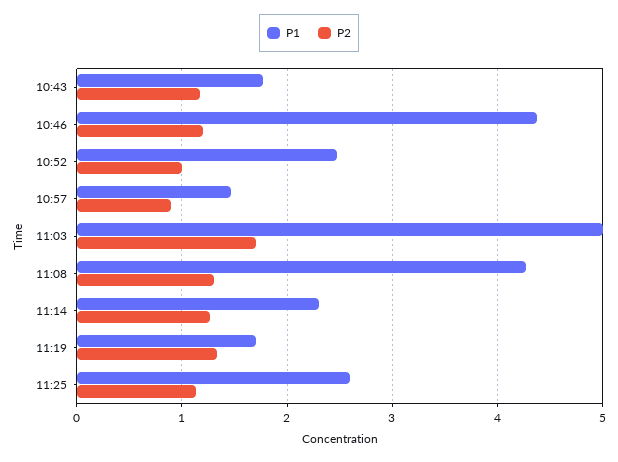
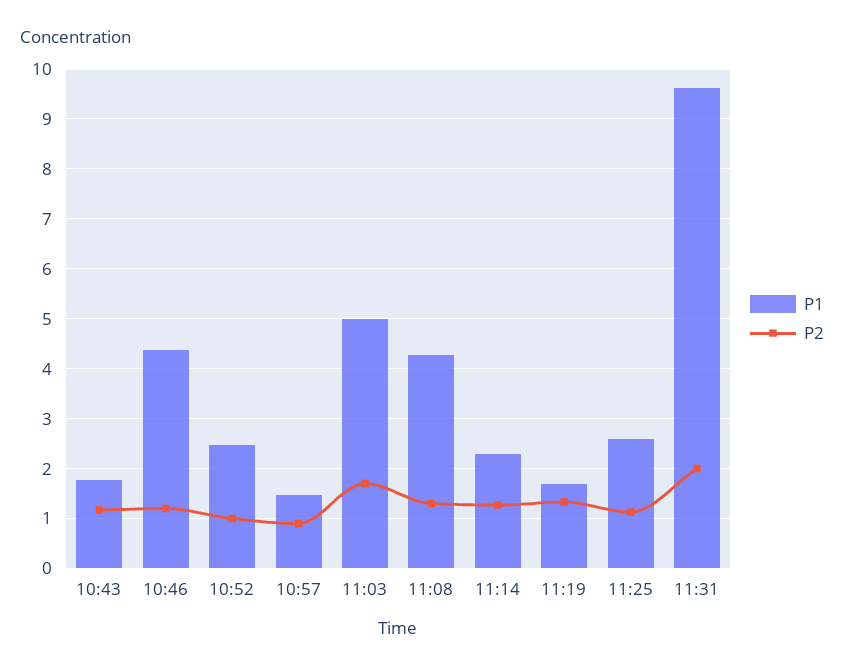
P1, 11:31: none -> 9.6
P2, 11:31: none -> 2

